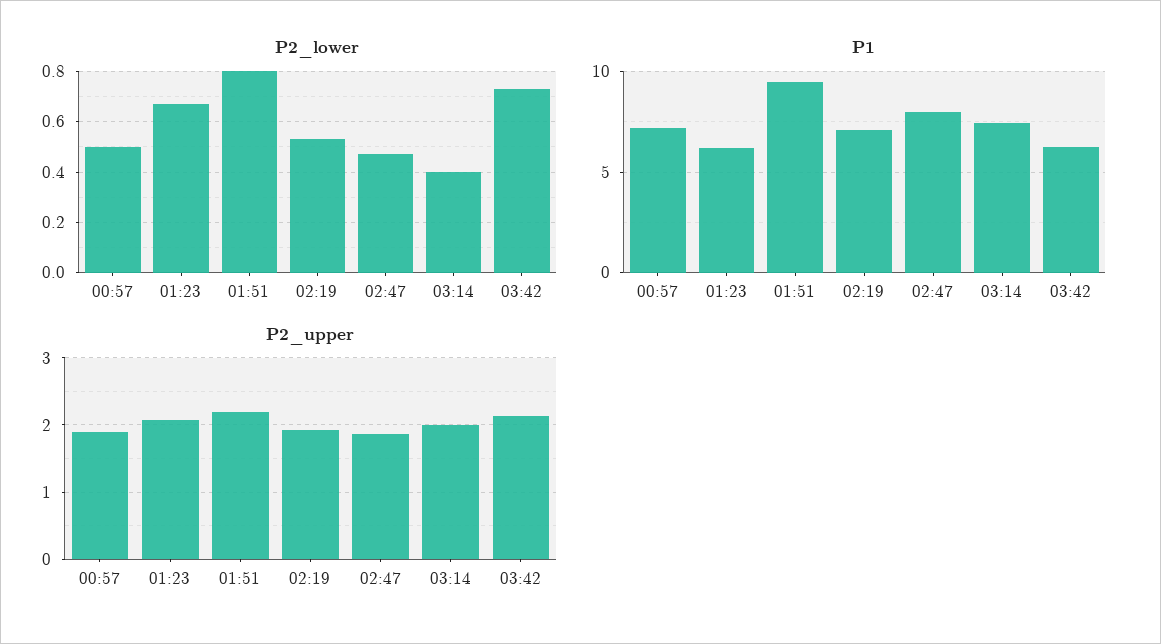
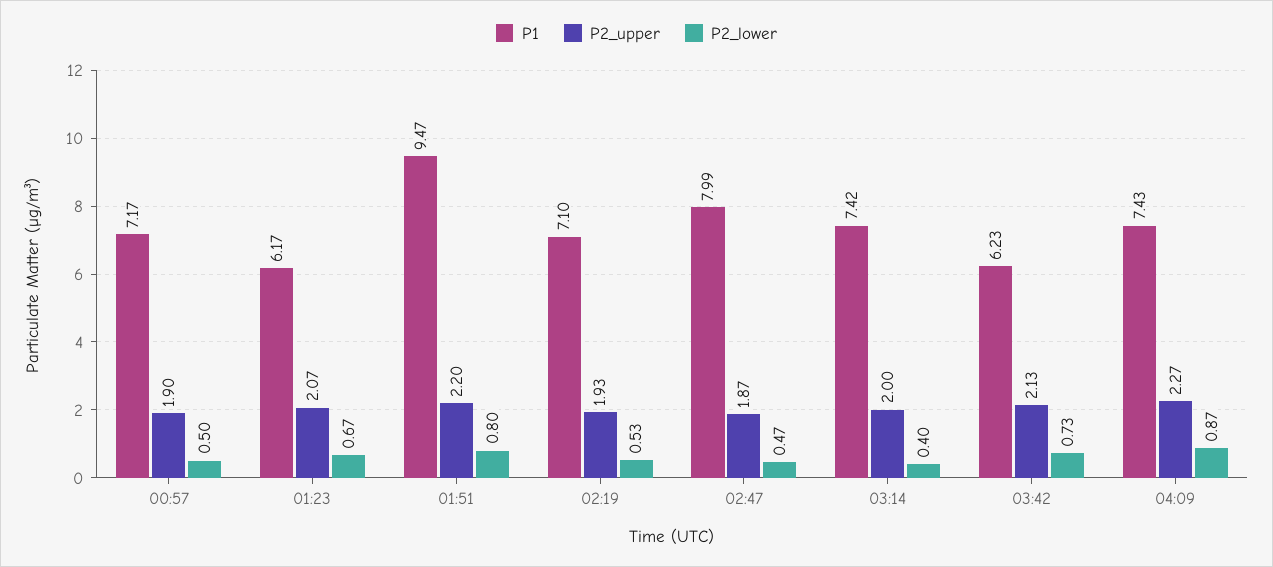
P1, 04:09: none -> 7.43
P2_upper, 04:09: none -> 2.27
P2_lower, 04:09: none -> 0.87

